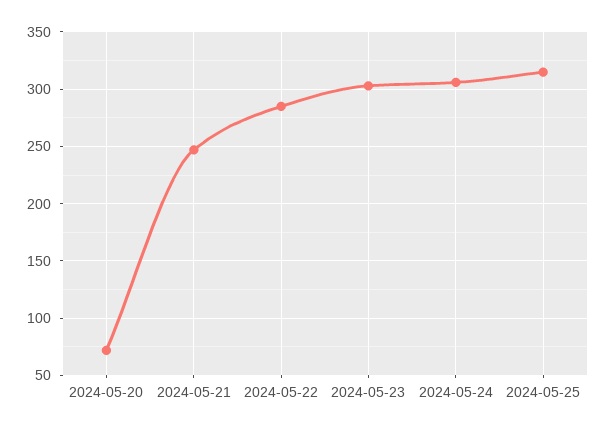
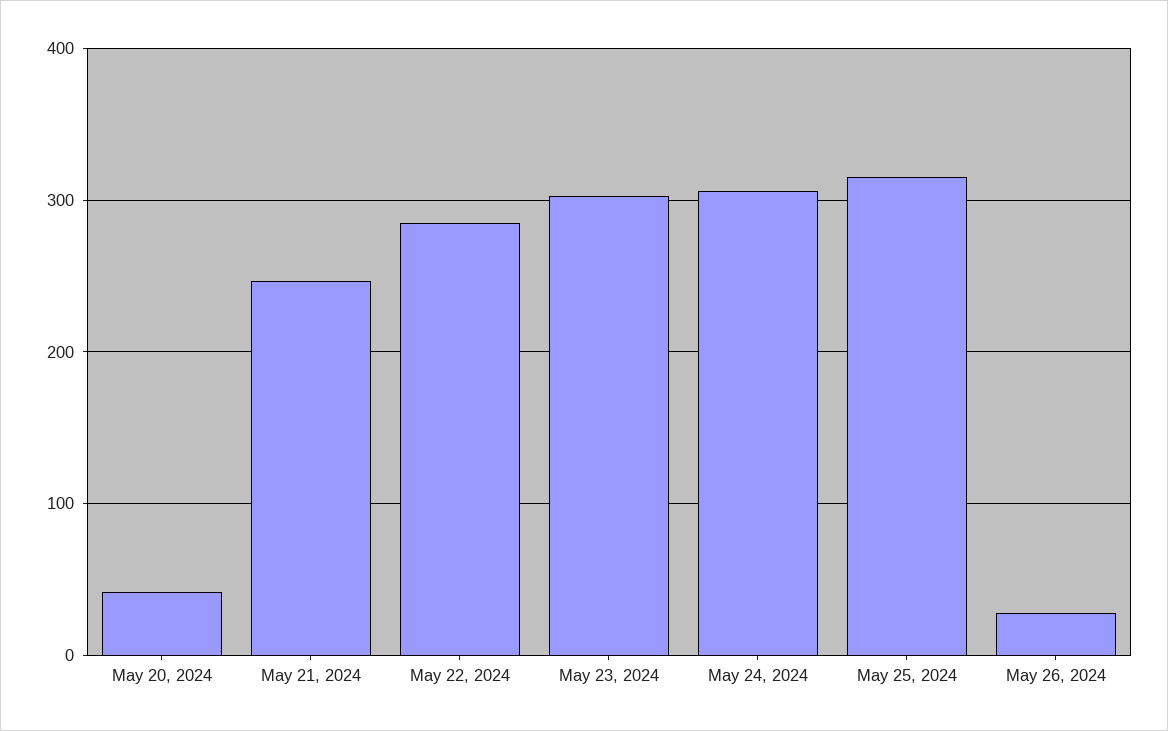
2024-05-20: 70 -> 40
May 26, 2024: none -> 30

